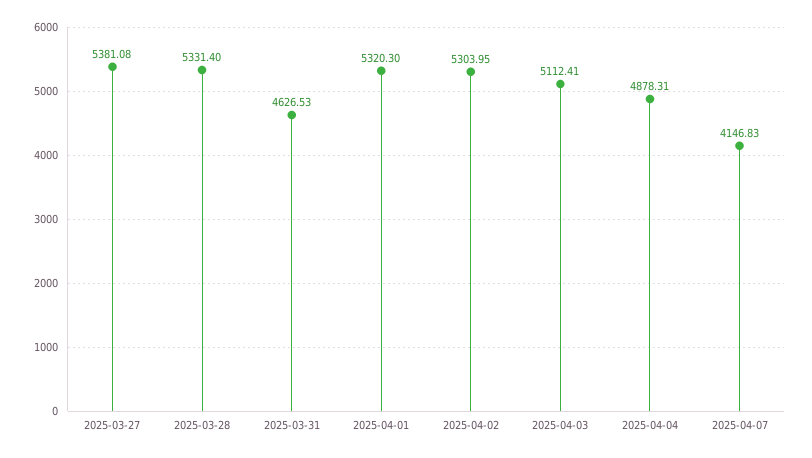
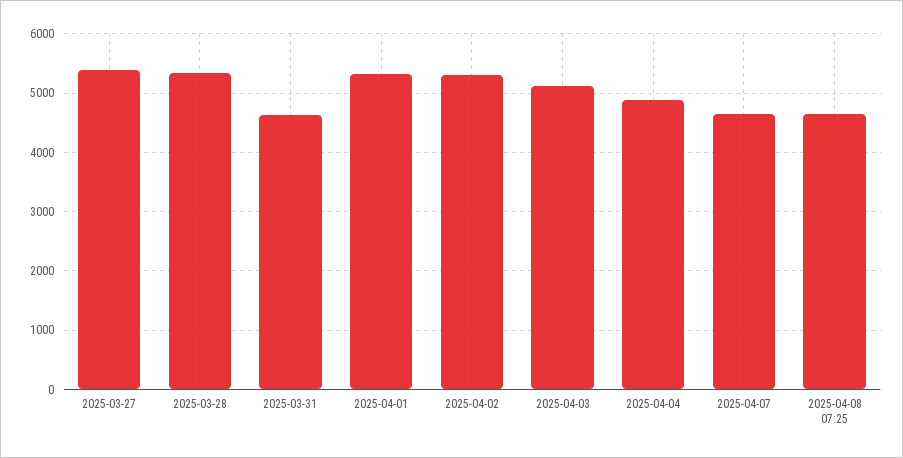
2025-04-07: 4146.83 -> 4600
2025-04-08 07:25: none -> 4600

